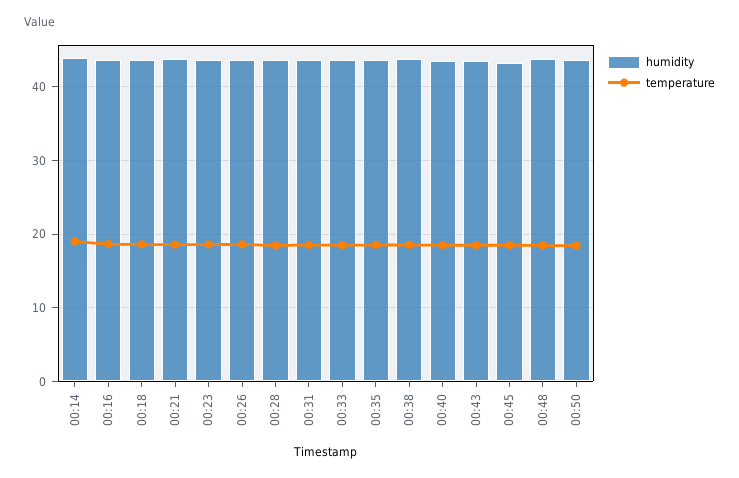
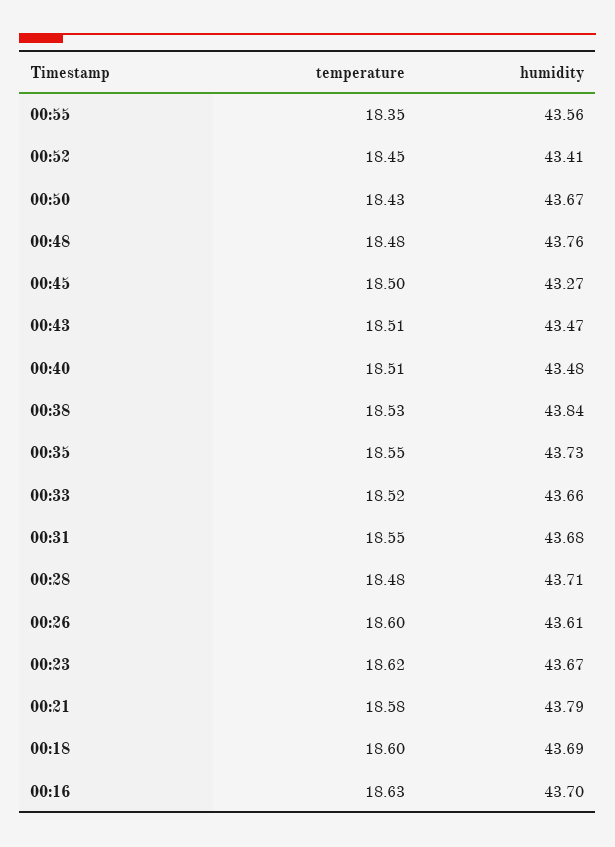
humidity, 00:14: 44 -> none
temperature, 00:14: 19 -> none
temperature, 00:55: none -> 18.35
humidity, 00:55: none -> 43.56
temperature, 00:52: none -> 18.45
humidity, 00:52: none -> 43.41

